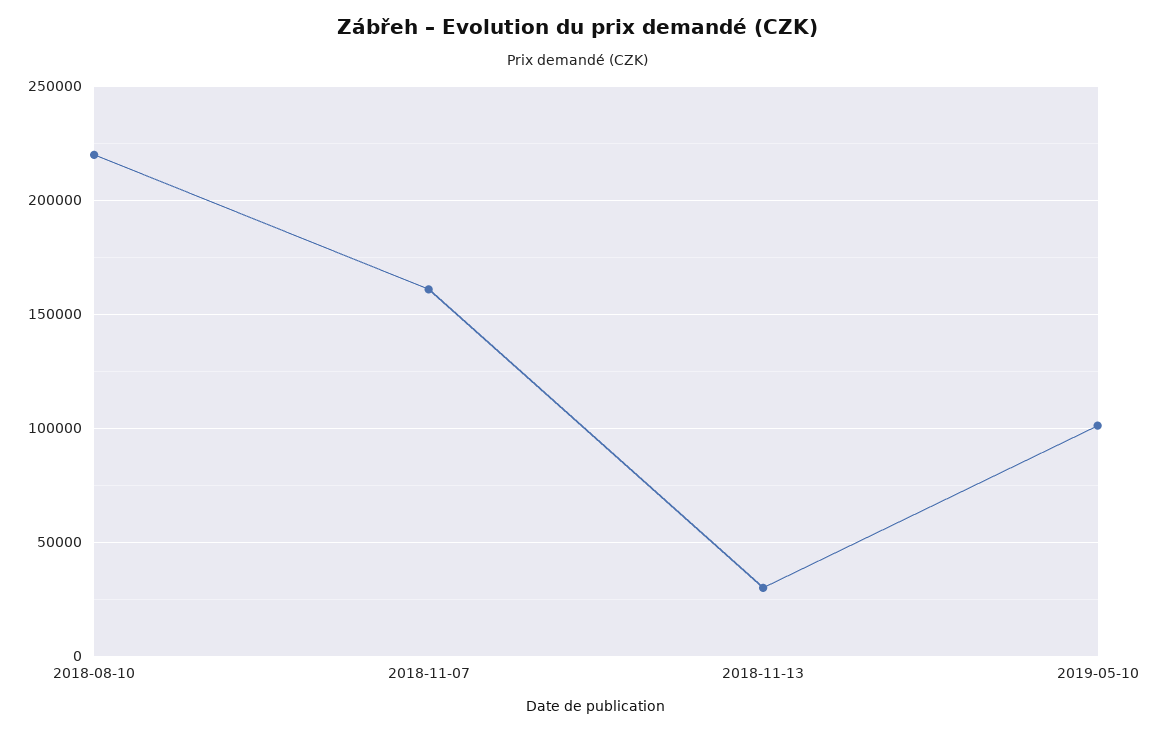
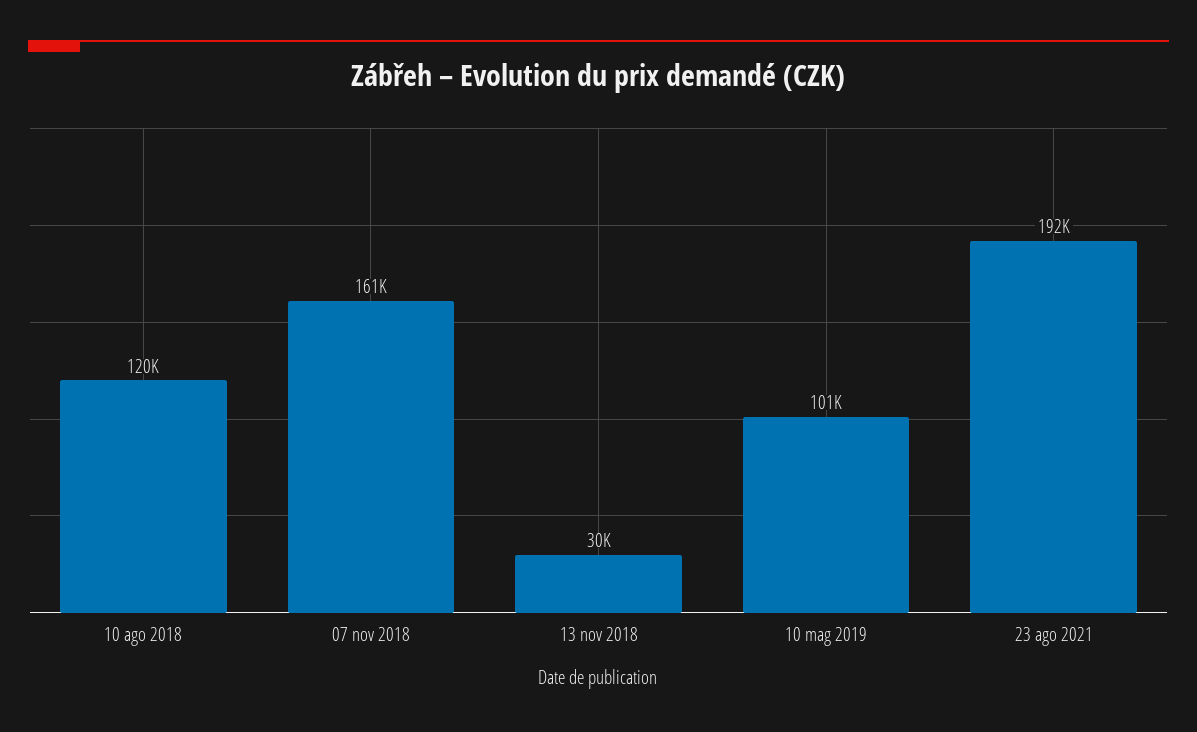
2018-08-10: 220000 -> 120000
23 ago 2021: none -> 192000

